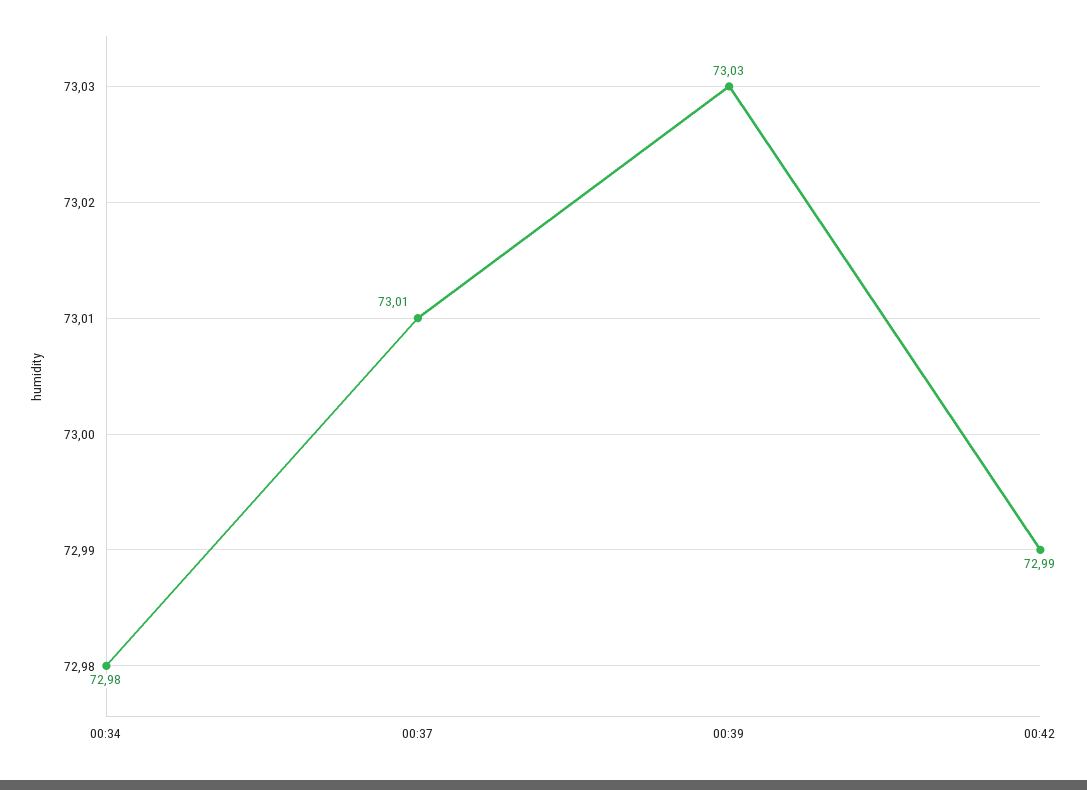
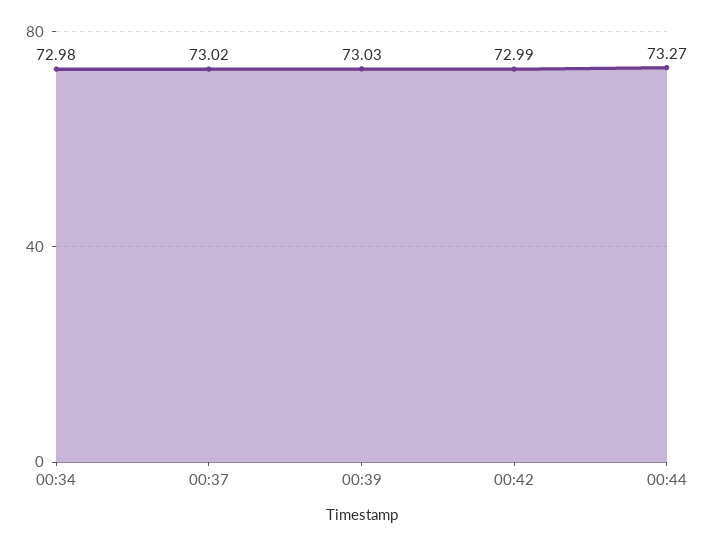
00:37: 73.01 -> 73.02
00:44: none -> 73.27

